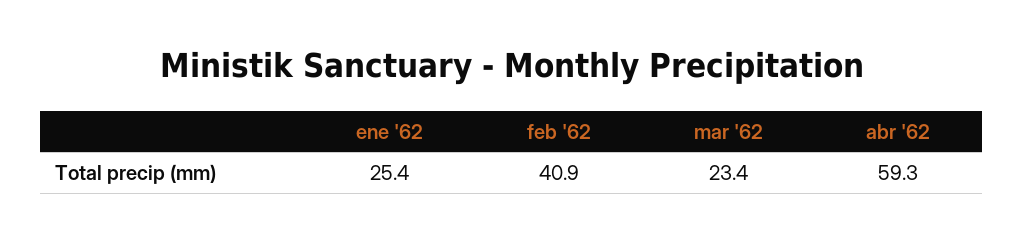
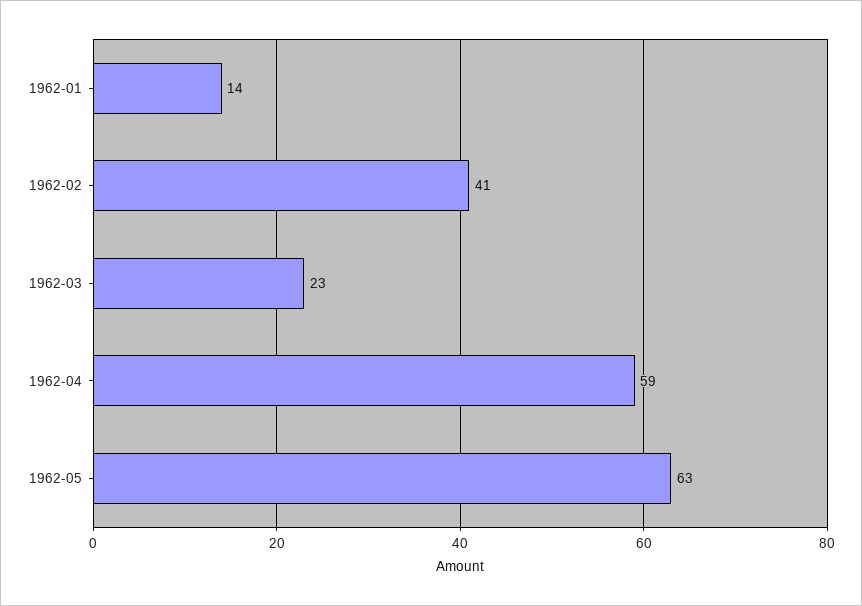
ene '62: 25.4 -> 14
1962-05: none -> 63

